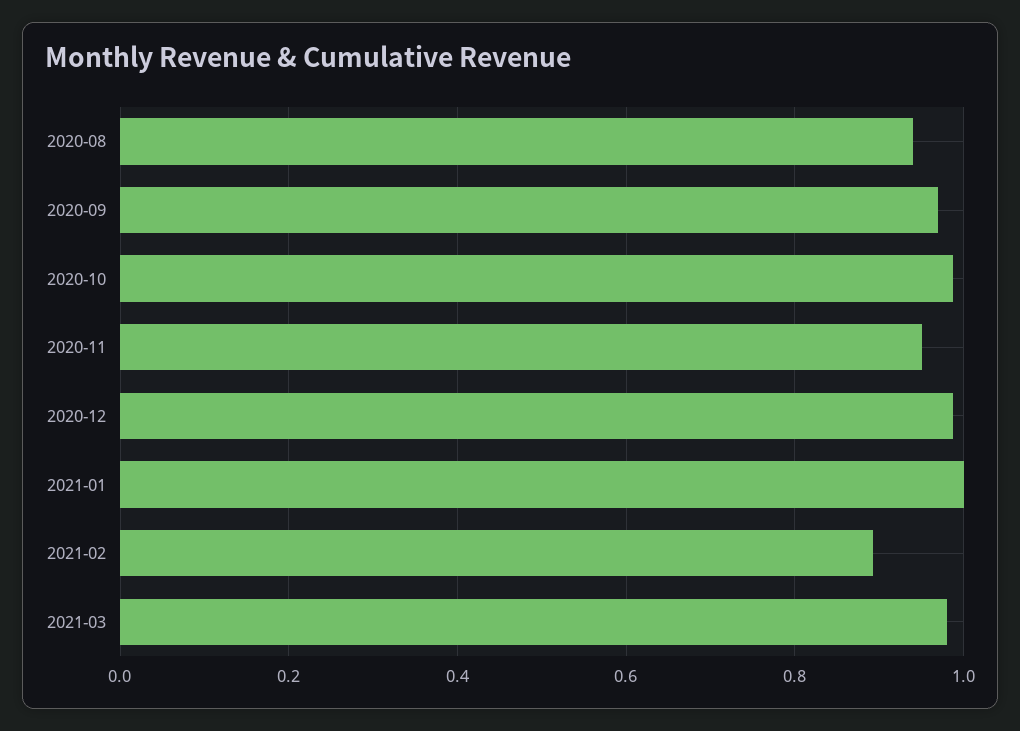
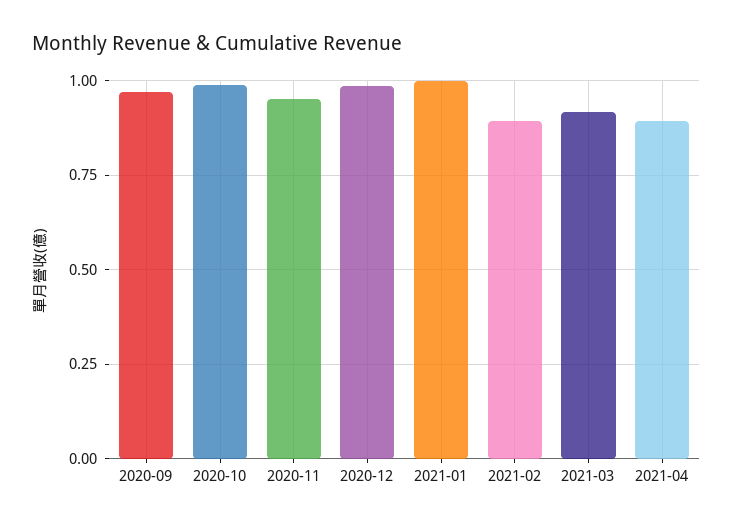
2020-08: 0.94 -> none
2021-03: 0.98 -> 0.925
2021-04: none -> 0.9

